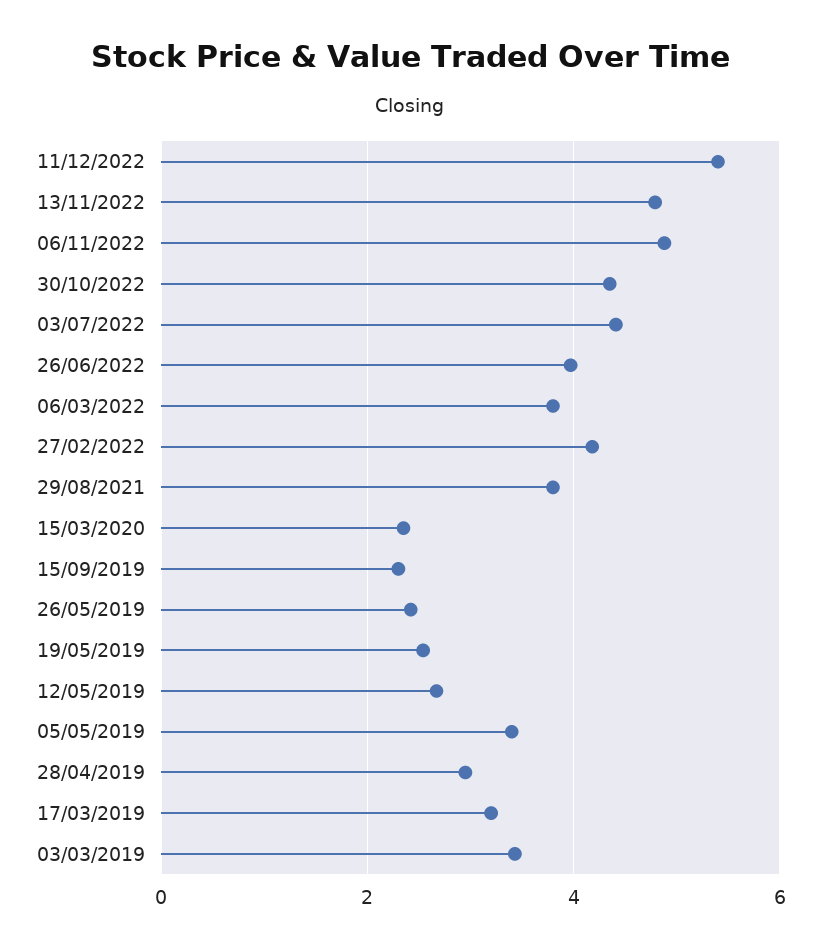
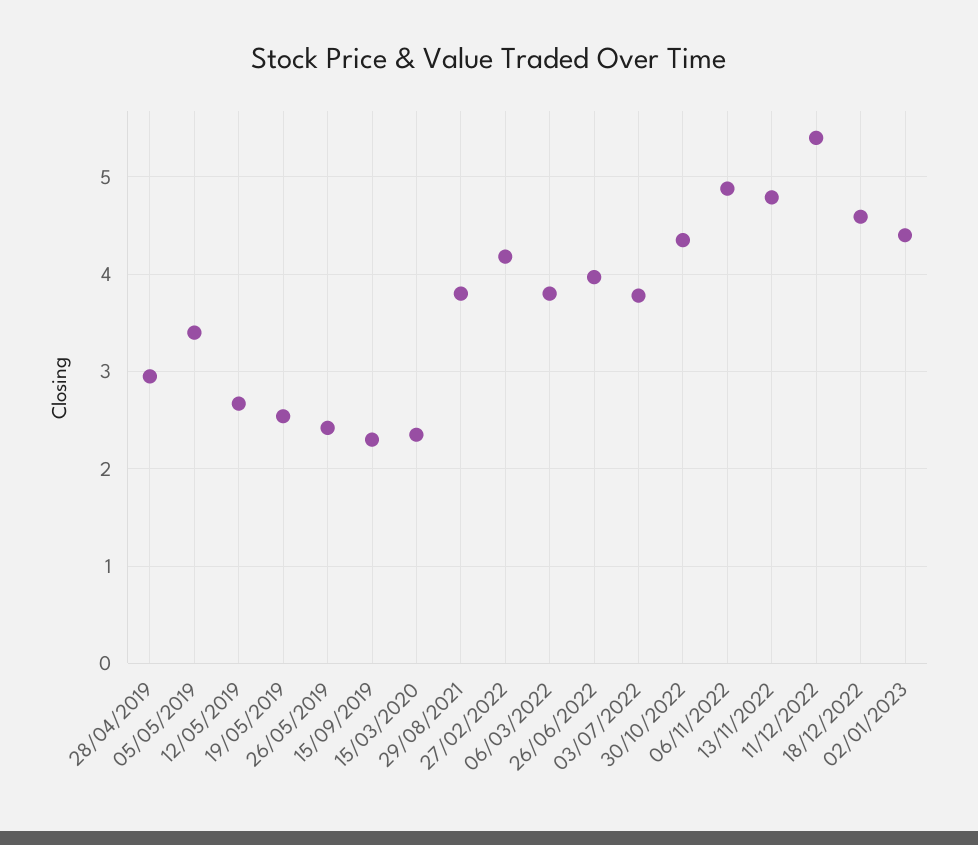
03/07/2022: 4.4 -> 3.8
17/03/2019: 3.2 -> none
03/03/2019: 3.4 -> none
18/12/2022: none -> 4.6
02/01/2023: none -> 4.4

